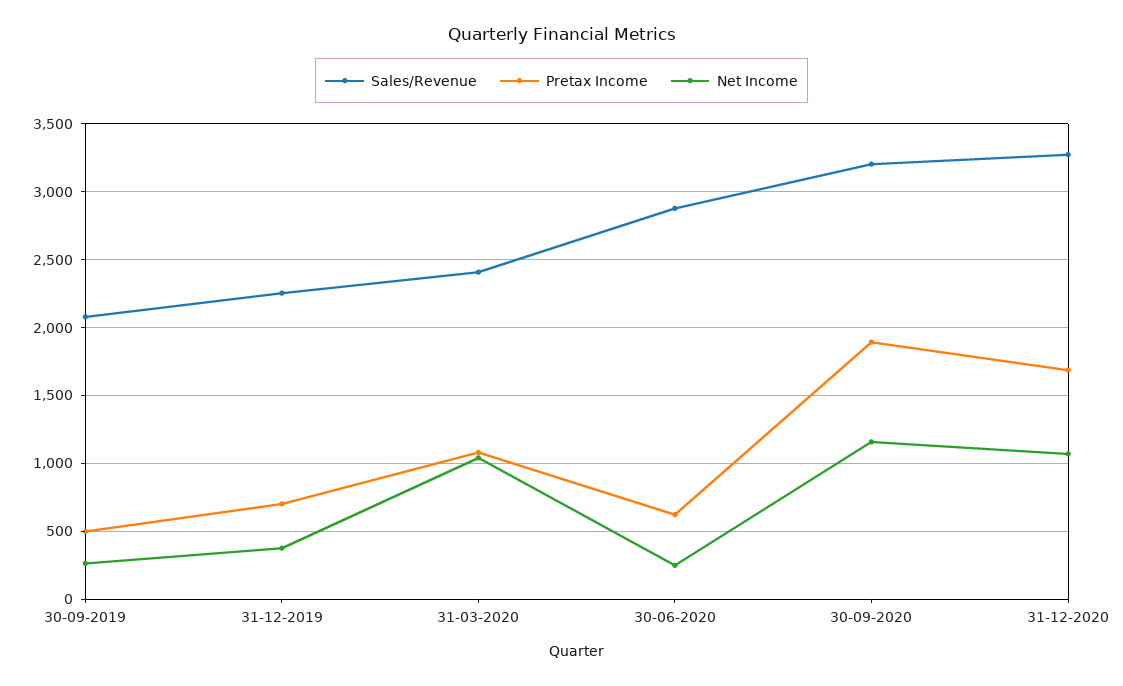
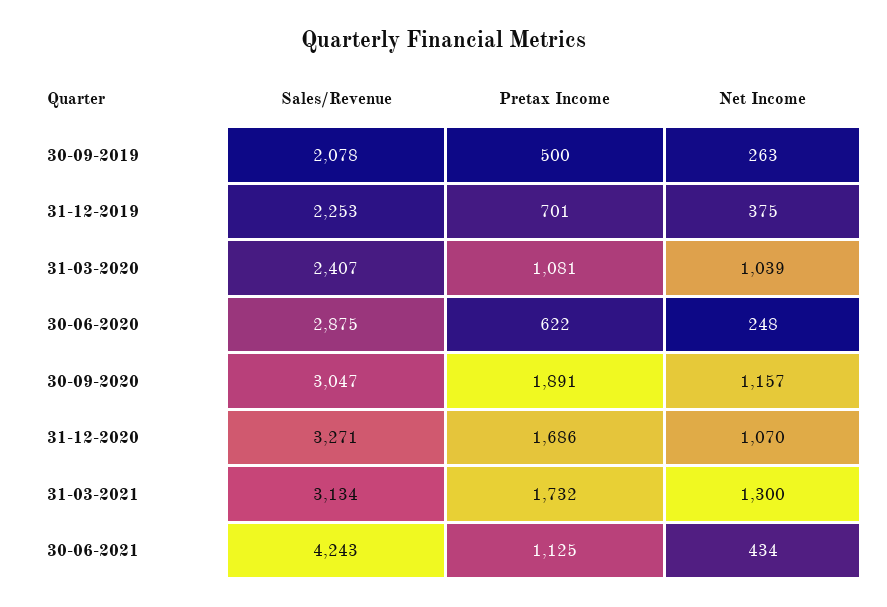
Sales/Revenue, 30-09-2020: 3200 -> 3047
Sales/Revenue, 31-03-2021: none -> 3134
Pretax Income, 31-03-2021: none -> 1732
Net Income, 31-03-2021: none -> 1300
Sales/Revenue, 30-06-2021: none -> 4243
Pretax Income, 30-06-2021: none -> 1125
Net Income, 30-06-2021: none -> 434

